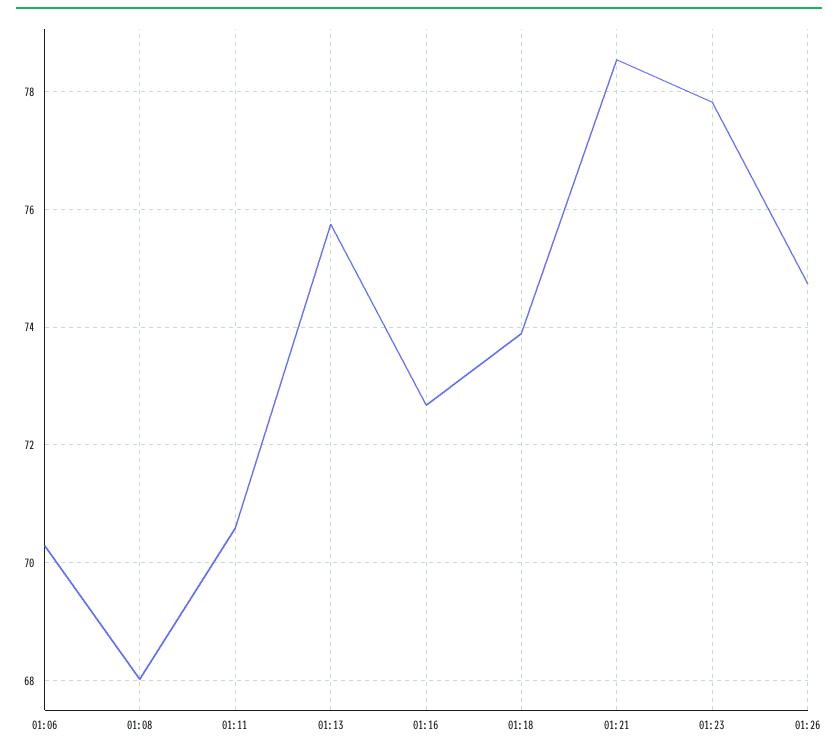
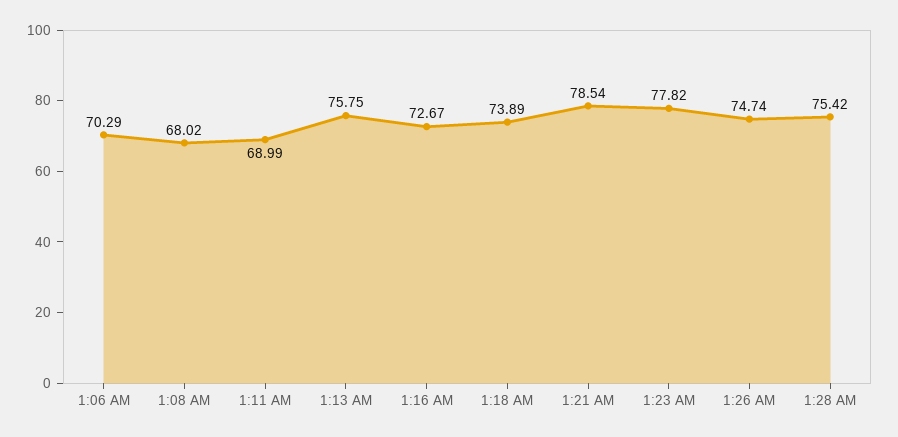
01:11: 70.6 -> 68.99
1:28 AM: none -> 75.42

